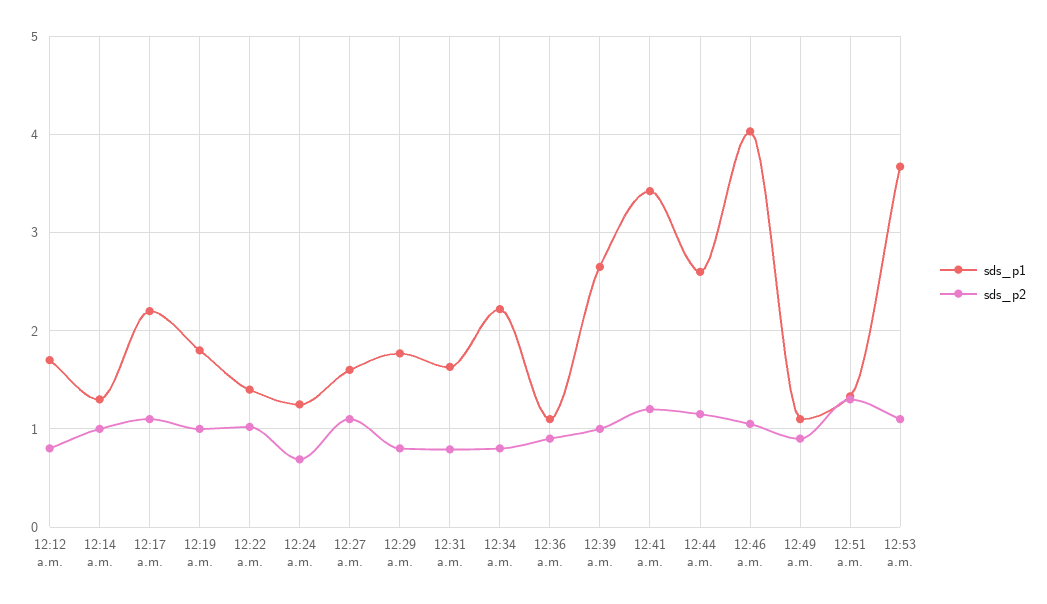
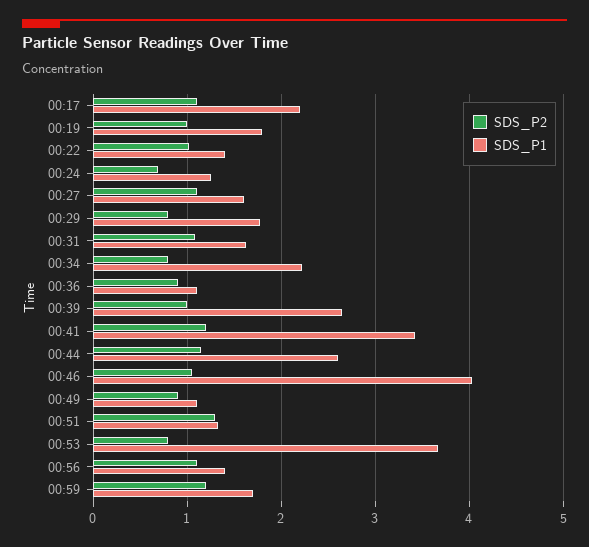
sds_p1, 12:12 a.m.: 1.7 -> none
sds_p2, 12:12 a.m.: 0.8 -> none
sds_p1, 12:14 a.m.: 1.3 -> none
sds_p2, 12:14 a.m.: 1 -> none
sds_p2, 12:31 a.m.: 0.8 -> 1.1
sds_p2, 12:53 a.m.: 1.1 -> 0.8
sds_p2, 00:56: none -> 1.1
sds_p1, 00:56: none -> 1.4
sds_p2, 00:59: none -> 1.2
sds_p1, 00:59: none -> 1.7

